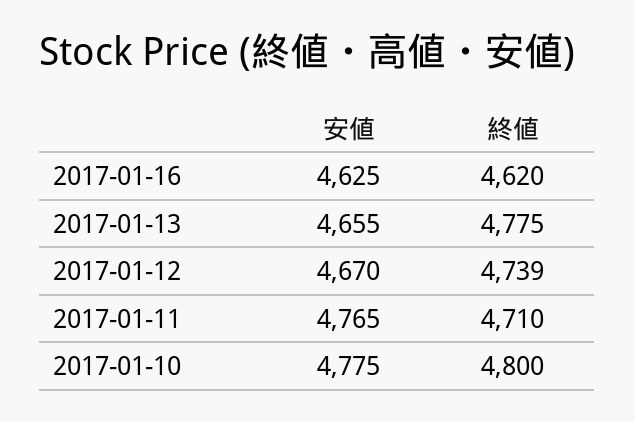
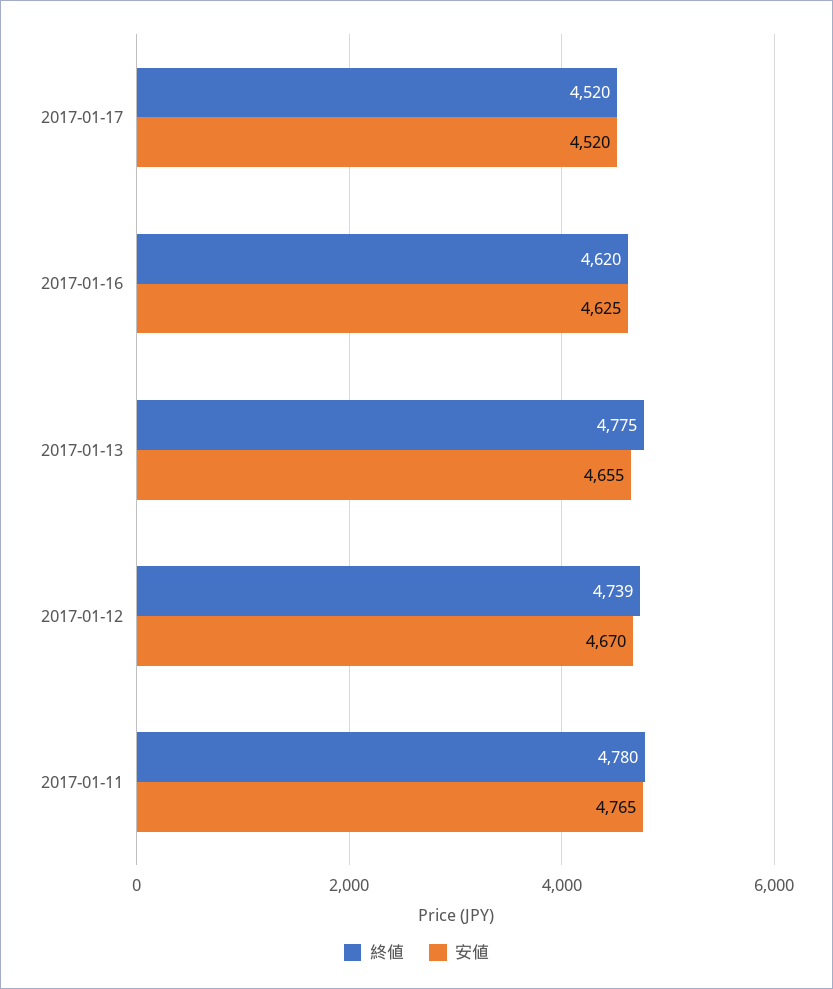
終値, 2017-01-11: 4710 -> 4780
安値, 2017-01-10: 4775 -> none
終値, 2017-01-10: 4800 -> none
終値, 2017-01-17: none -> 4520
安値, 2017-01-17: none -> 4520

